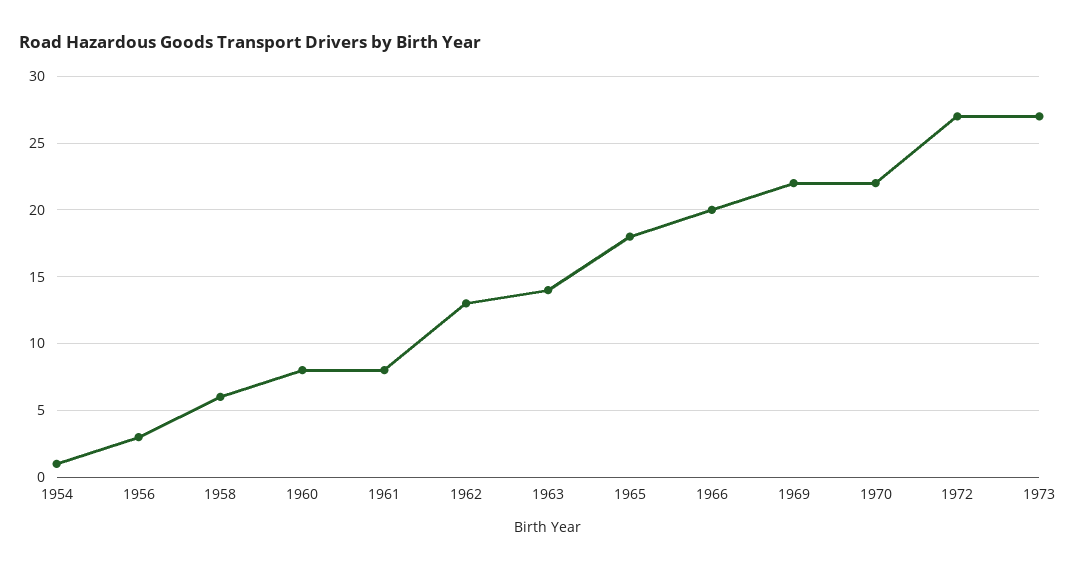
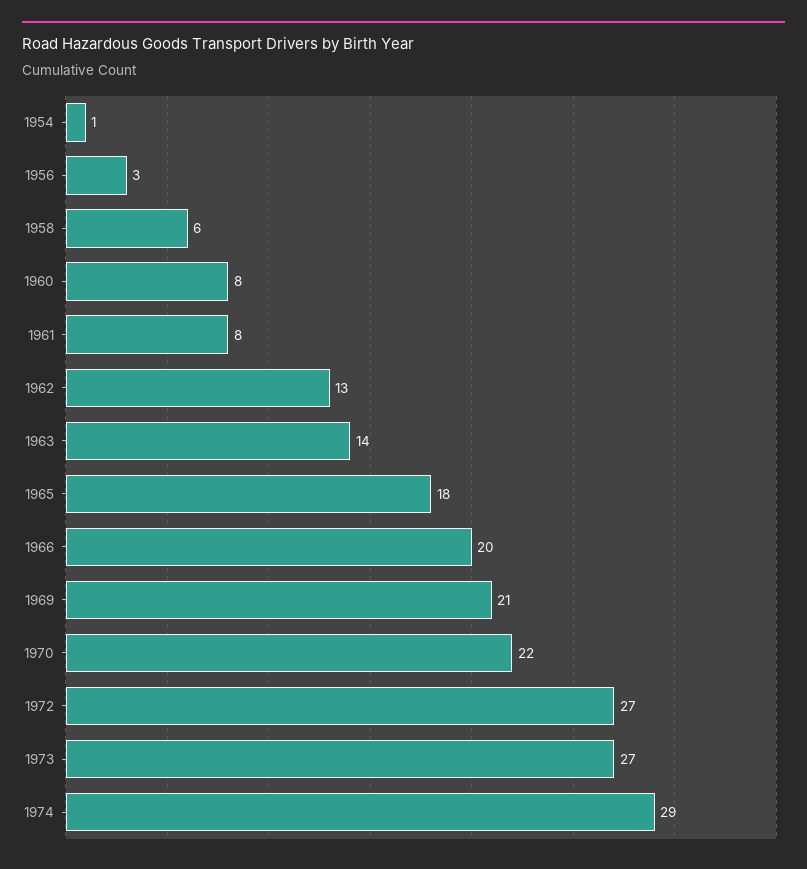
1969: 22 -> 21
1974: none -> 29

